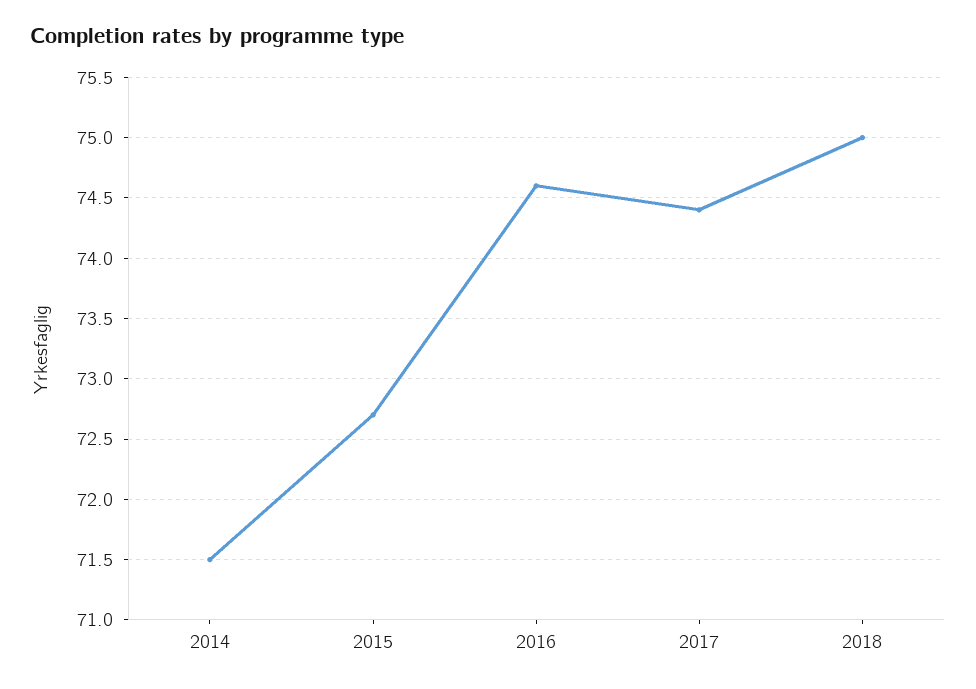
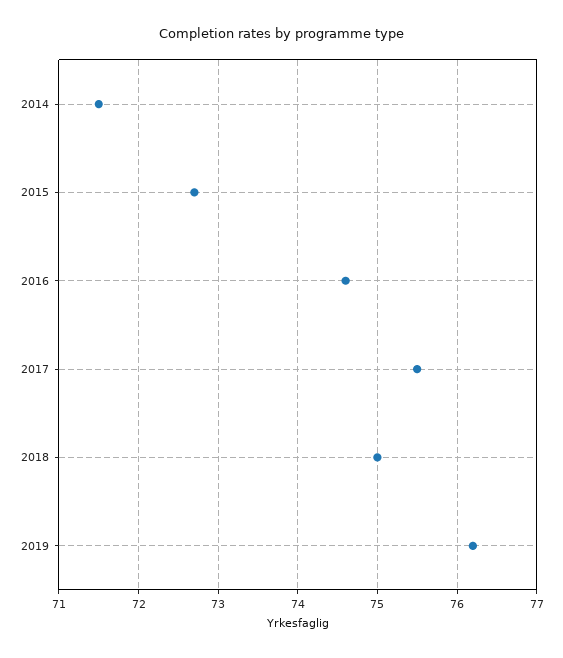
2017: 74.4 -> 75.5
2019: none -> 76.2

